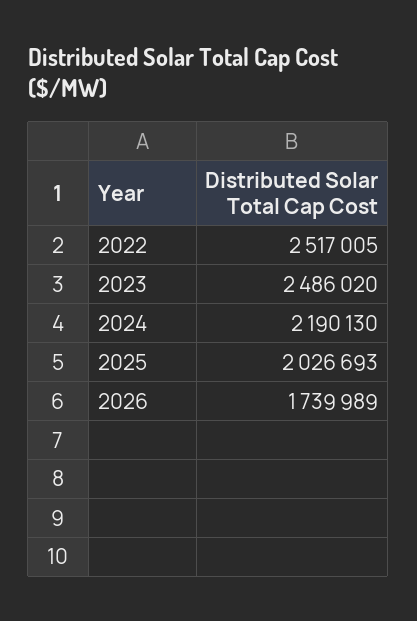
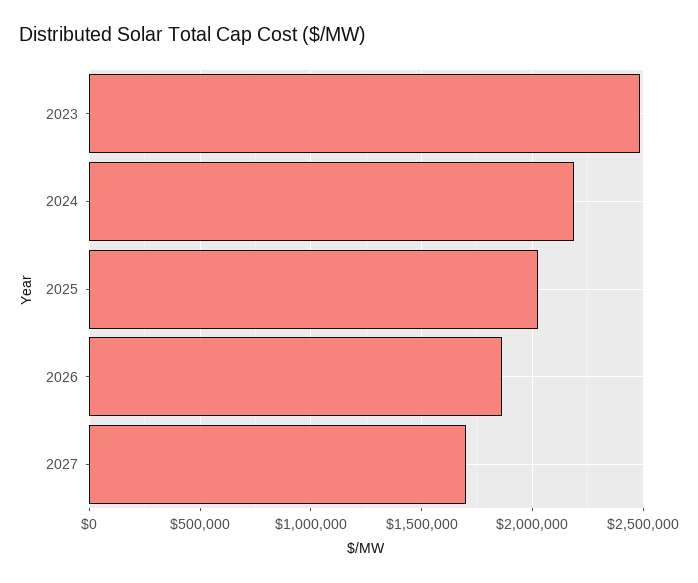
2022: 2517005 -> none
2026: 1739989 -> 1850000
2027: none -> 1700000

